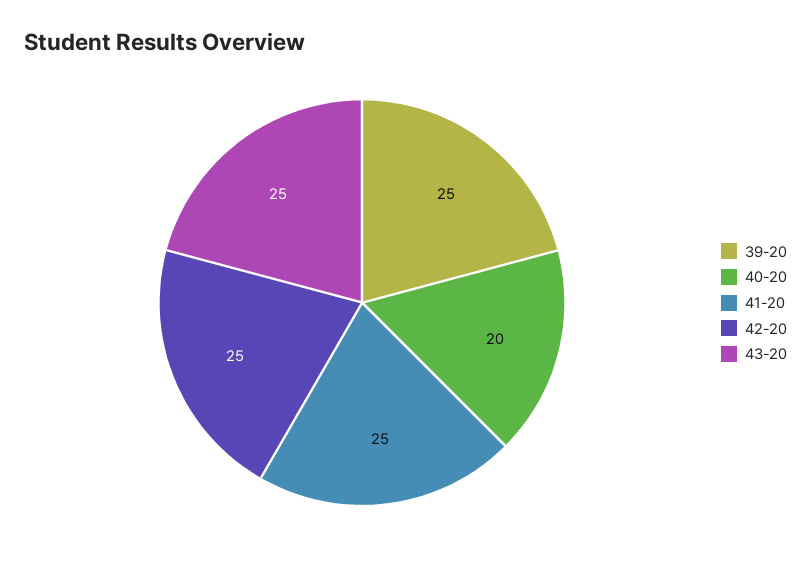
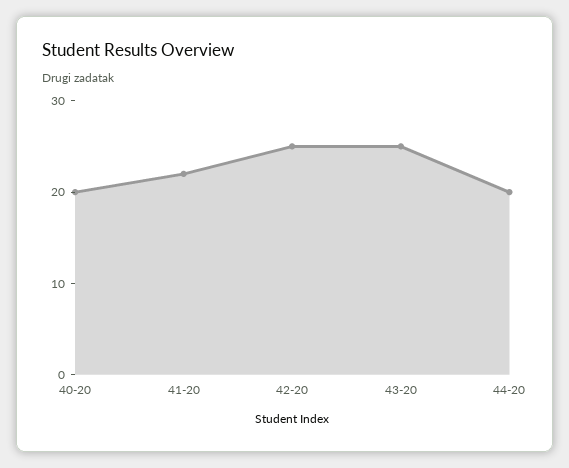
39-20: 25 -> none
41-20: 25 -> 22
44-20: none -> 20

